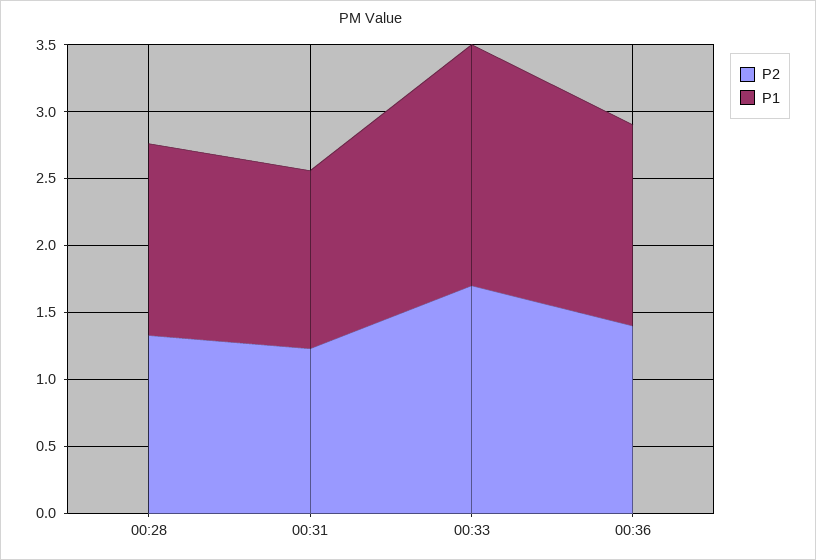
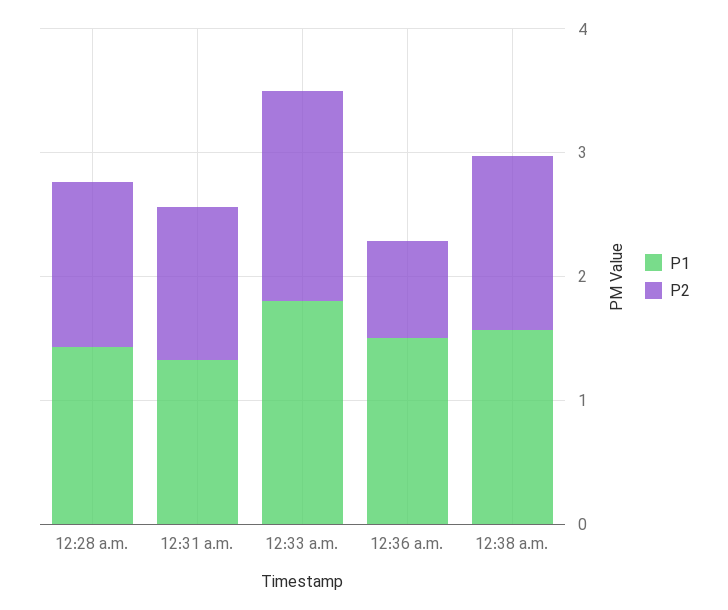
P2, 00:36: 1.4 -> 0.8
P1, 12:38 a.m.: none -> 1.6
P2, 12:38 a.m.: none -> 1.4

